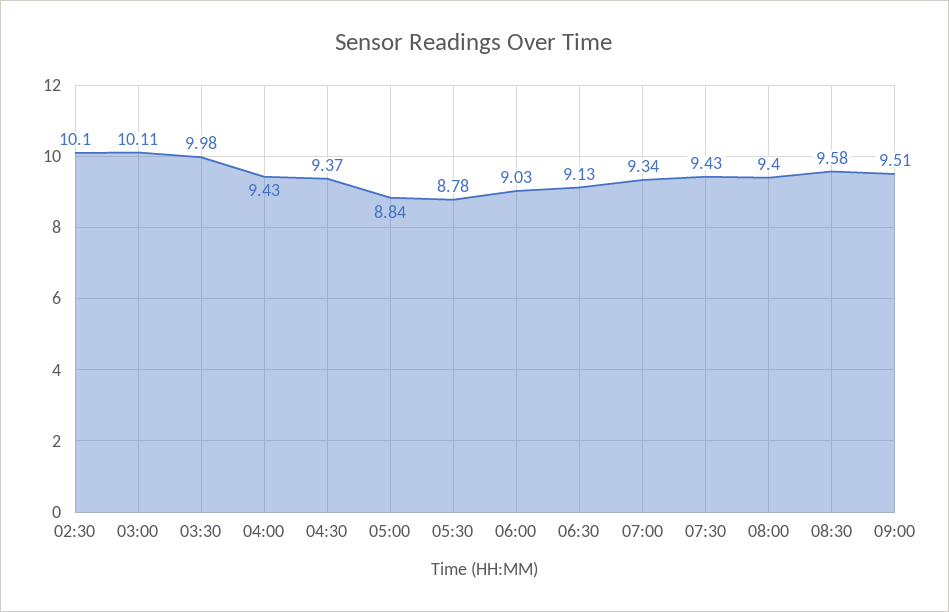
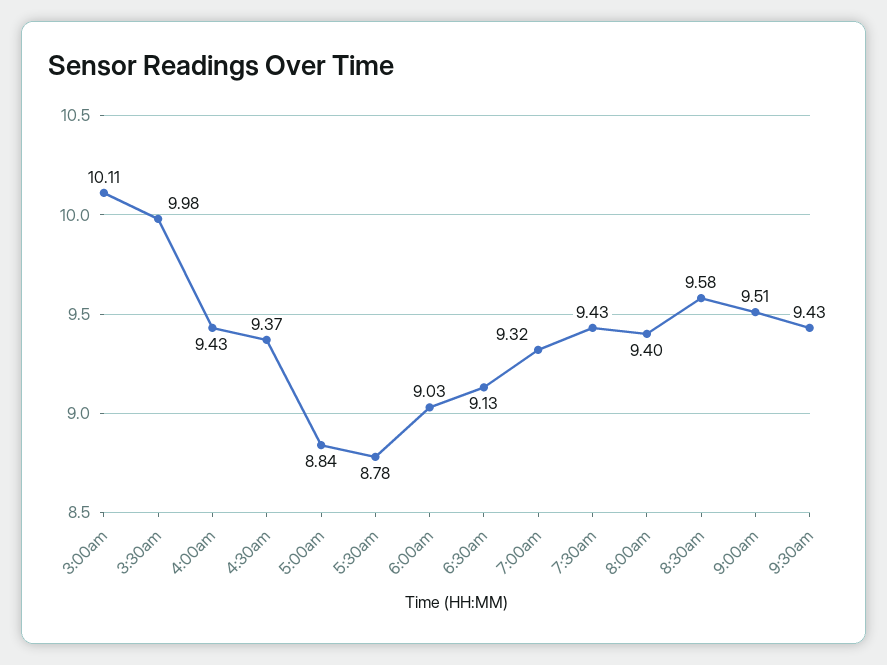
02:30: 10.1 -> none
07:00: 9.34 -> 9.32
9:30am: none -> 9.43

